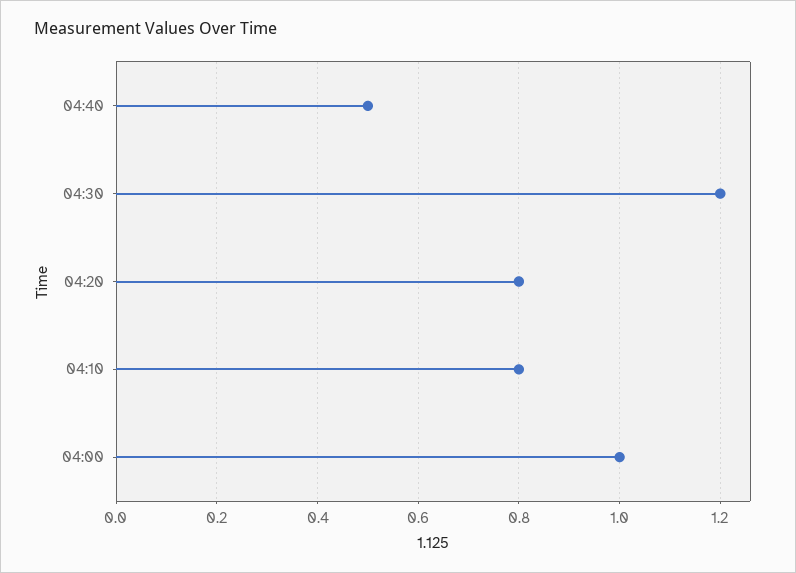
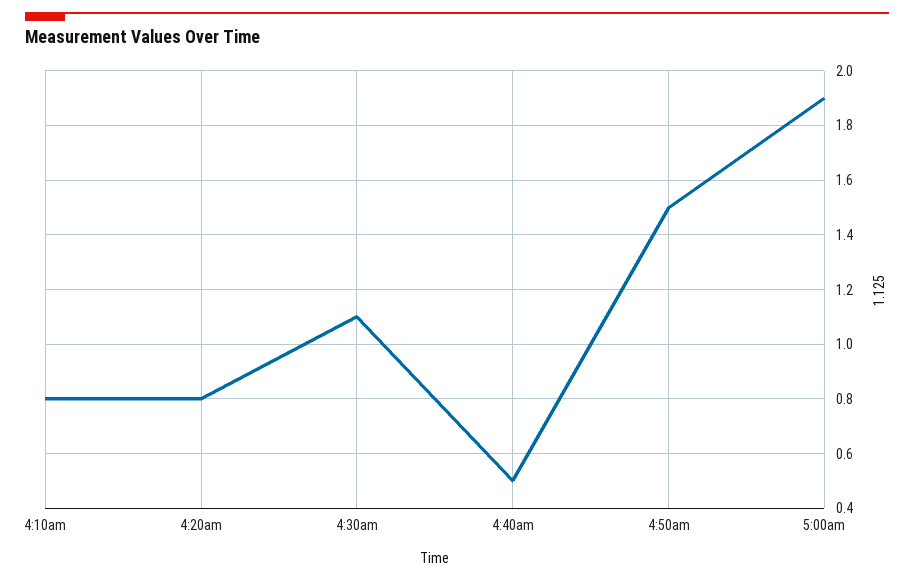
04:30: 1.2 -> 1.1
04:00: 1 -> none
4:50am: none -> 1.5
5:00am: none -> 1.9

